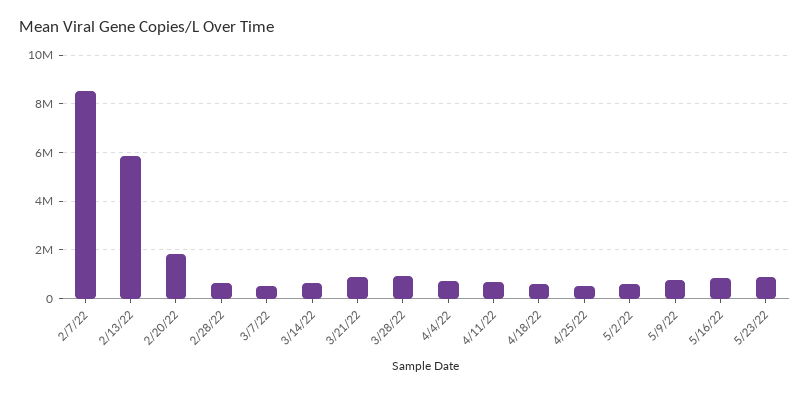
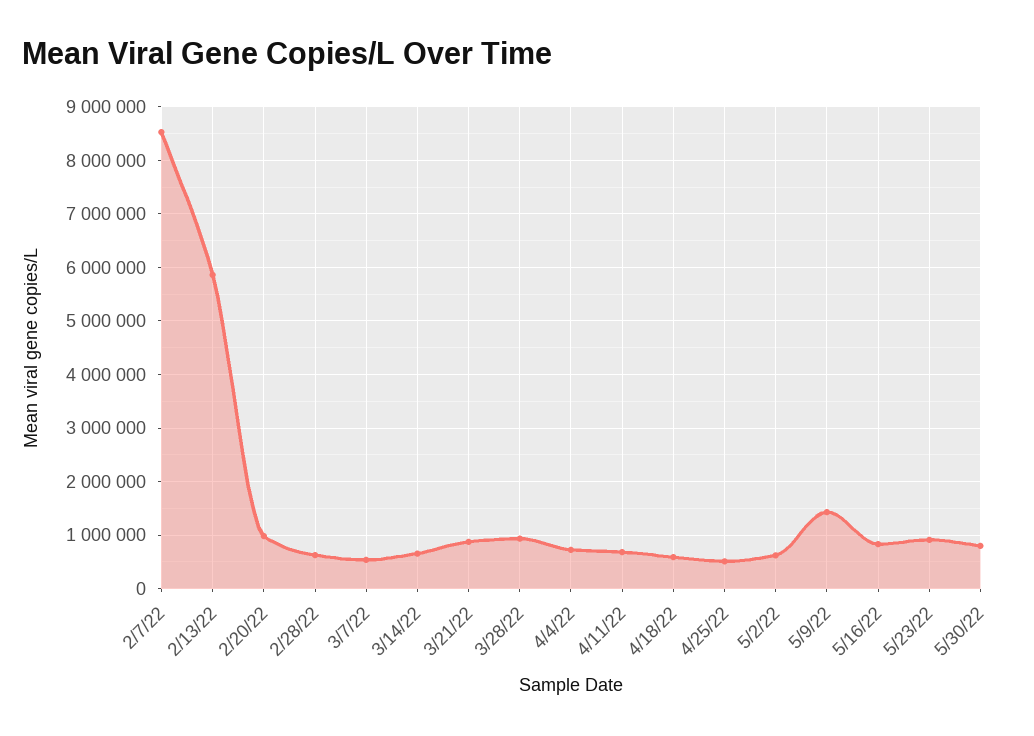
2/20/22: 1750000 -> 1000000
5/9/22: 750000 -> 1400000
5/30/22: none -> 800000

